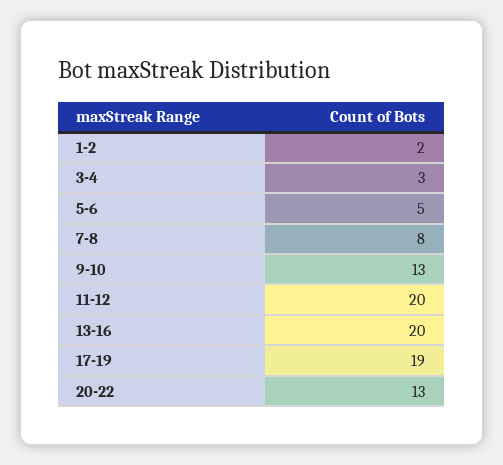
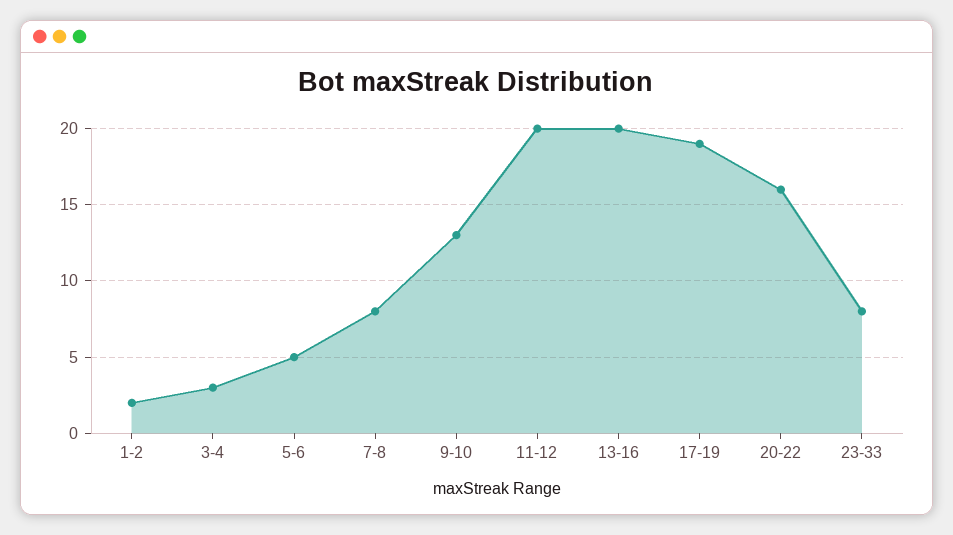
20-22: 13 -> 16
23-33: none -> 8

